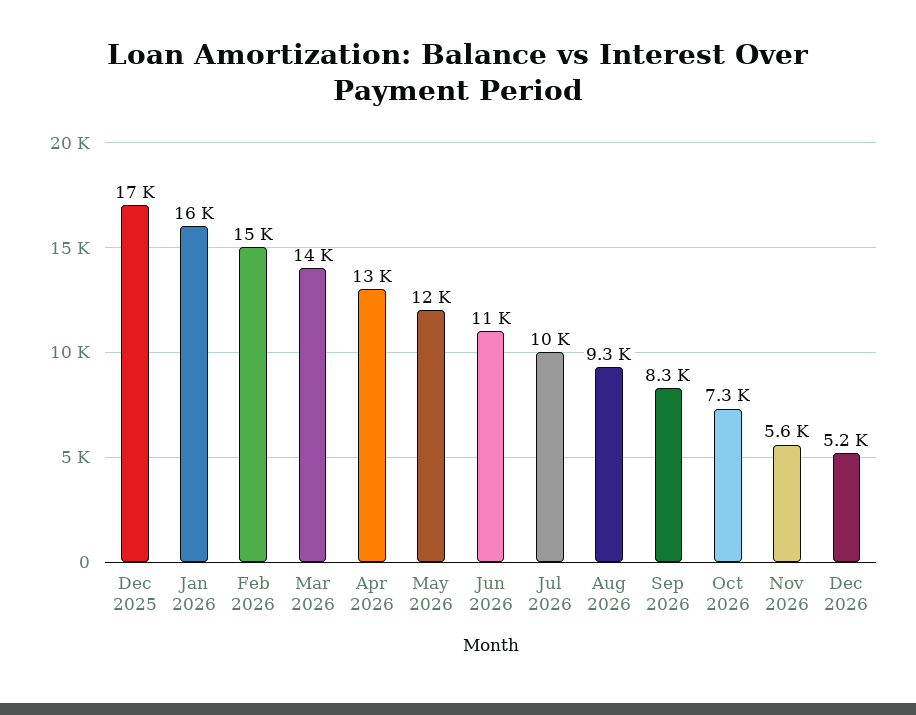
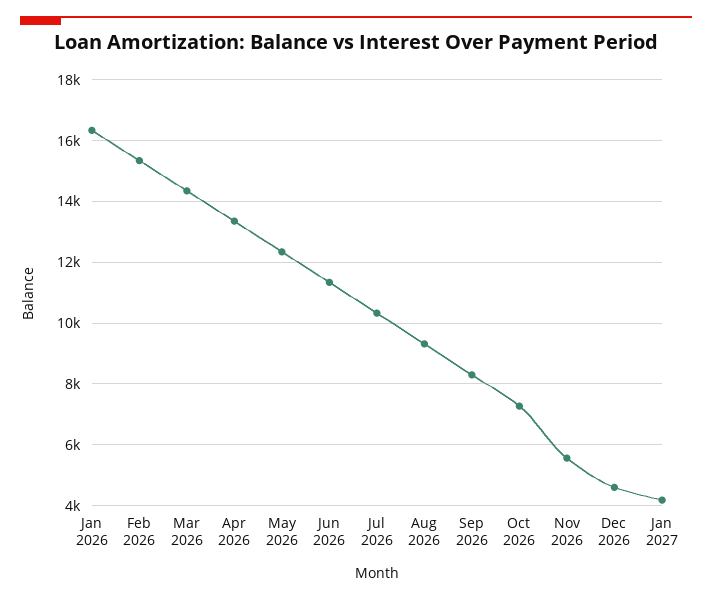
Dec 2025: 17000 -> none
Dec 2026: 5200 -> 4600
Jan 2027: none -> 4200

